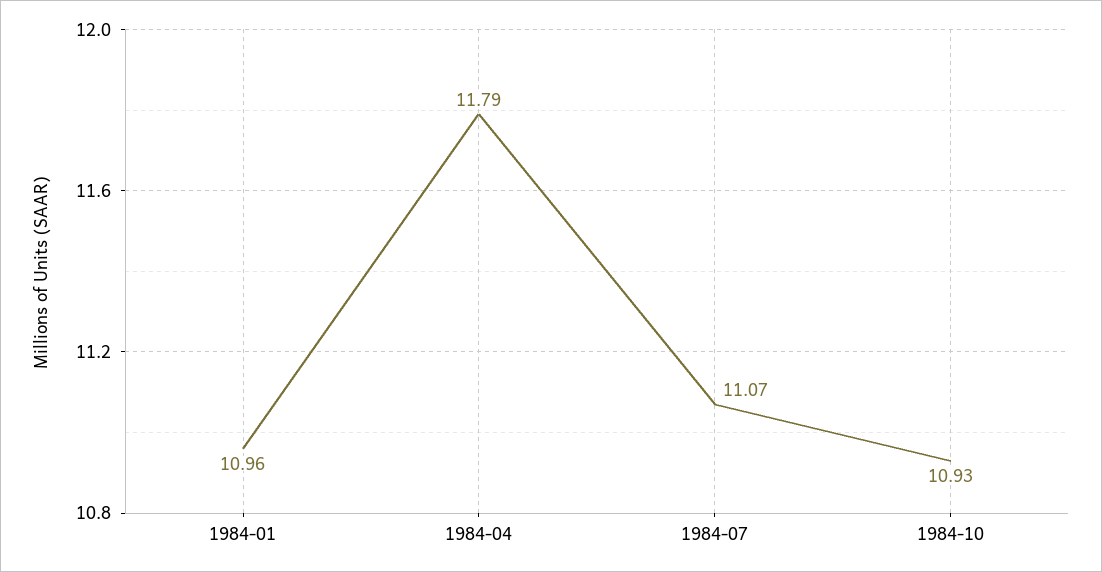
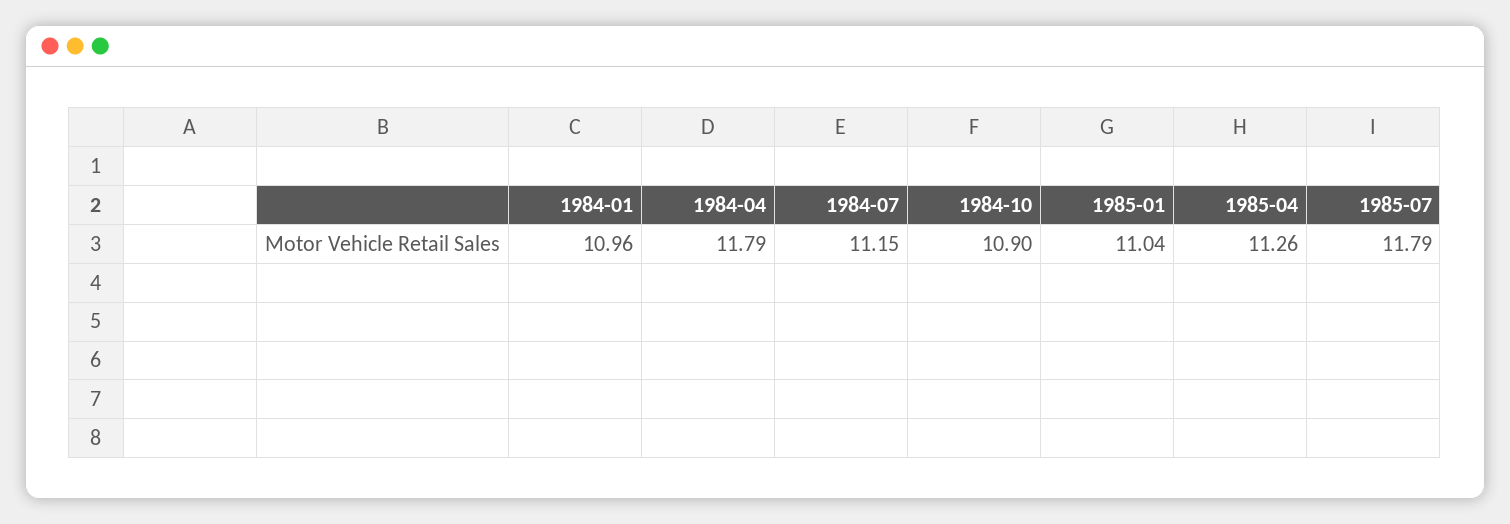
1984-07: 11.07 -> 11.15
1984-10: 10.93 -> 10.9
1985-01: none -> 11.04
1985-04: none -> 11.26
1985-07: none -> 11.79

